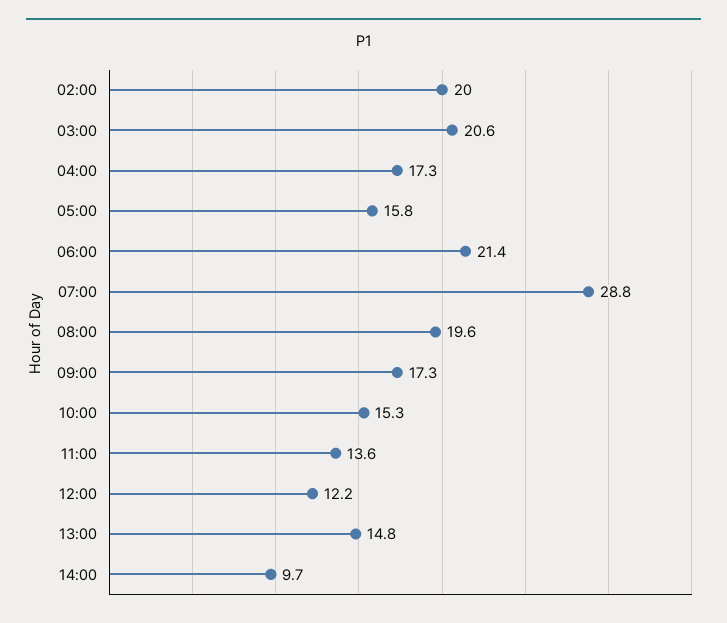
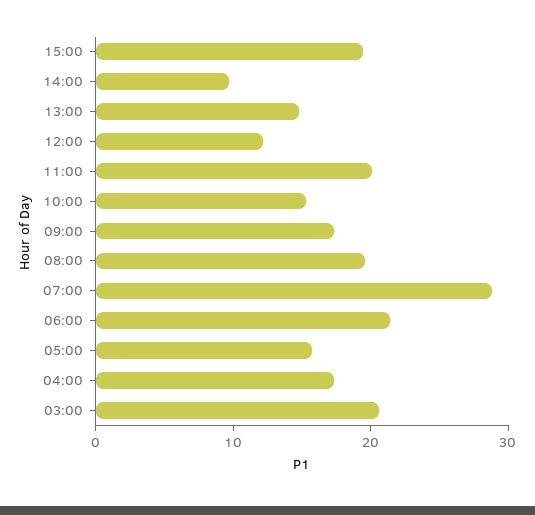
02:00: 20 -> none
11:00: 13.6 -> 20
15:00: none -> 20

